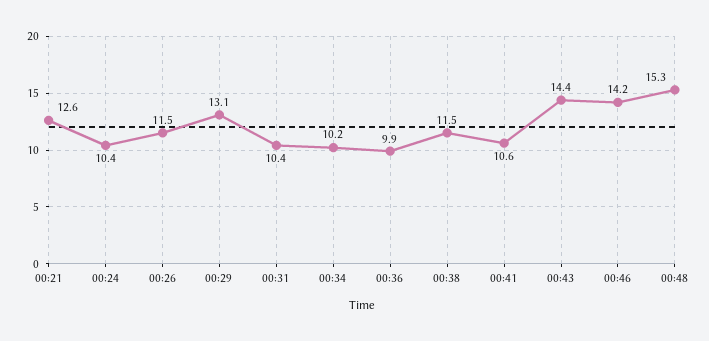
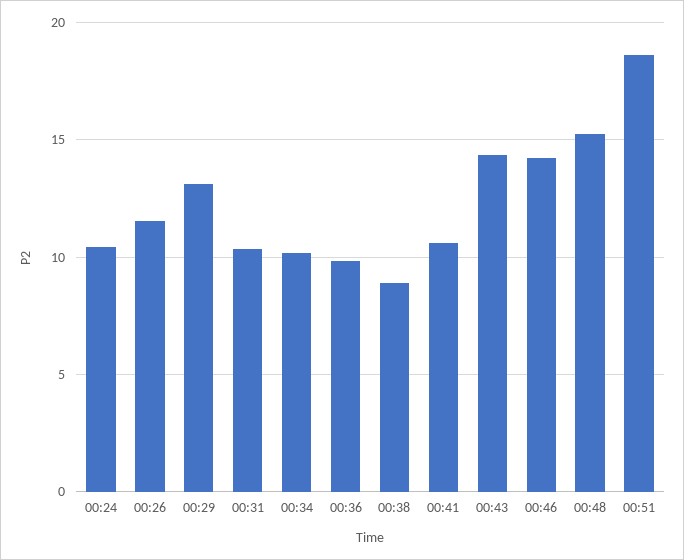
00:21: 12.6 -> none
00:38: 11.5 -> 9
00:51: none -> 18.5

